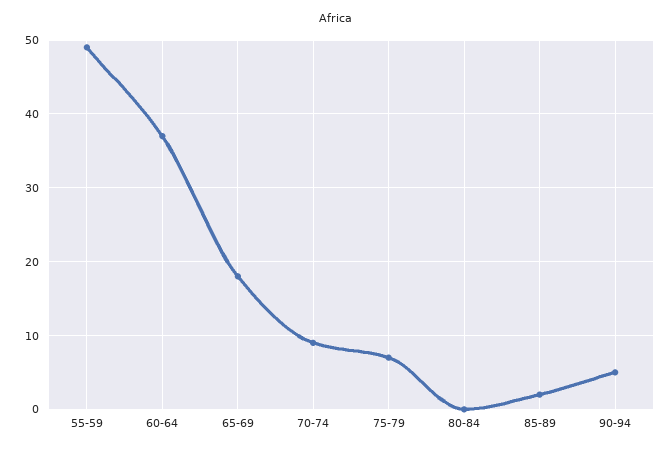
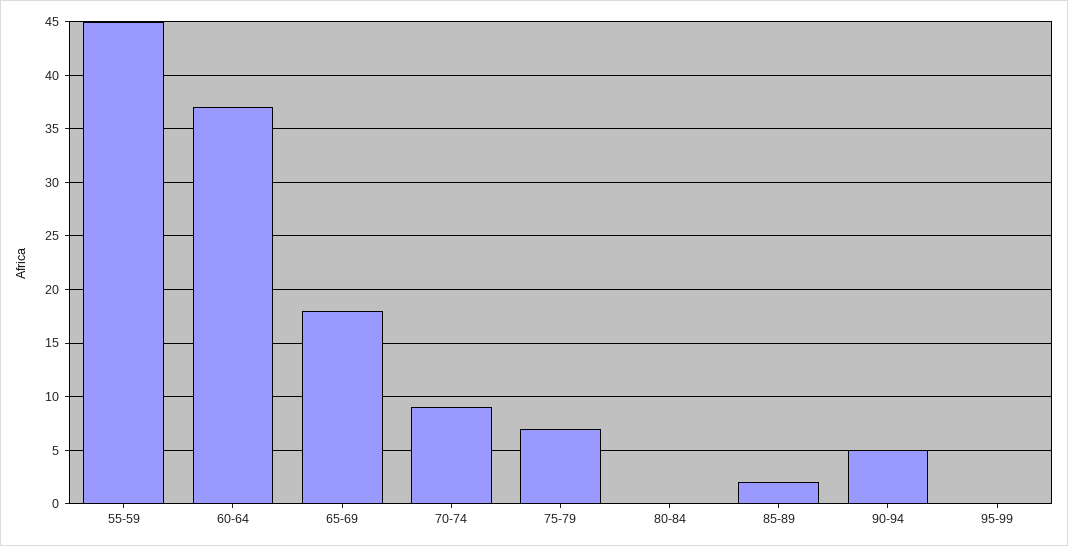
55-59: 49 -> 45
95-99: none -> 0

